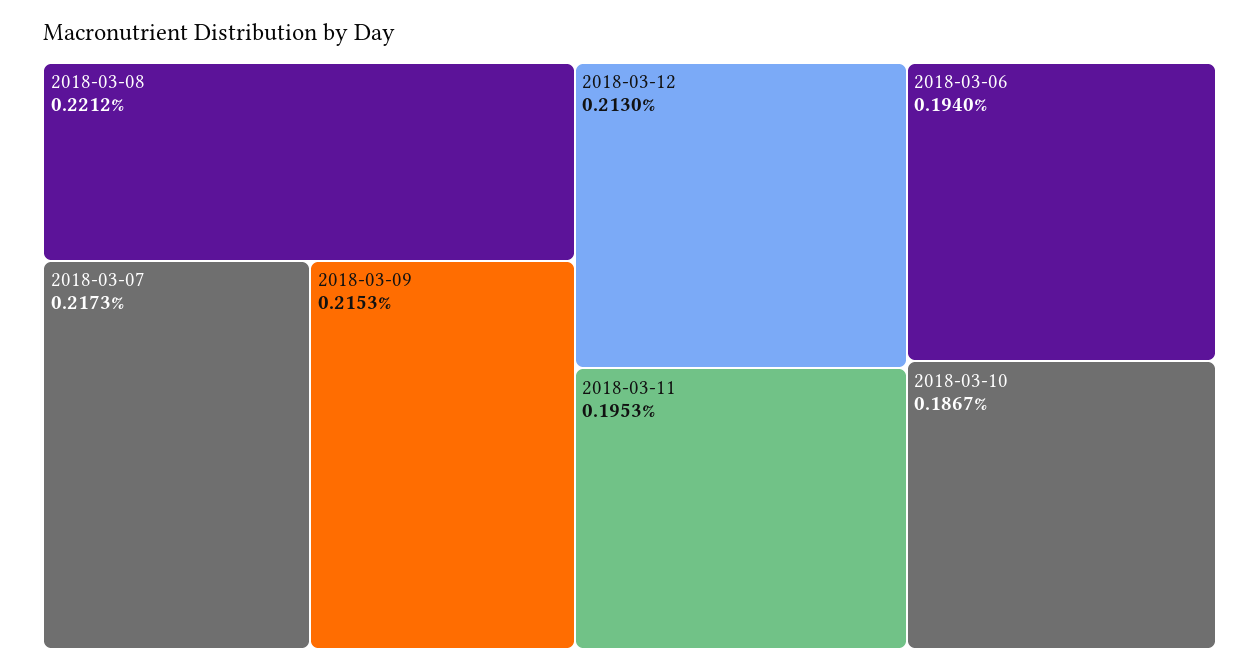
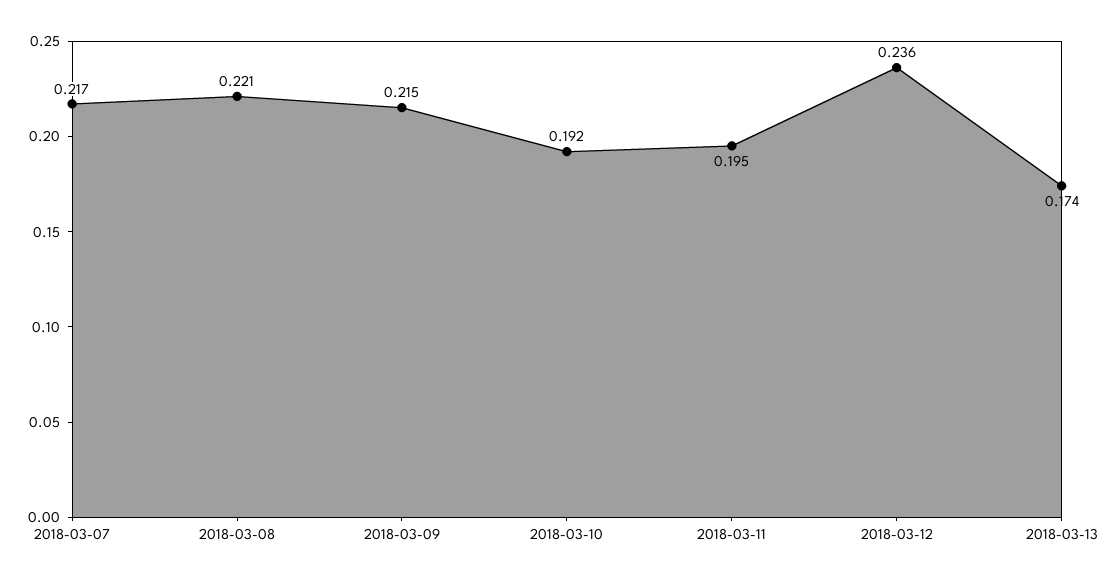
2018-03-12: 0.213 -> 0.236
2018-03-06: 0.194 -> none
2018-03-10: 0.1867 -> 0.192
2018-03-13: none -> 0.174

